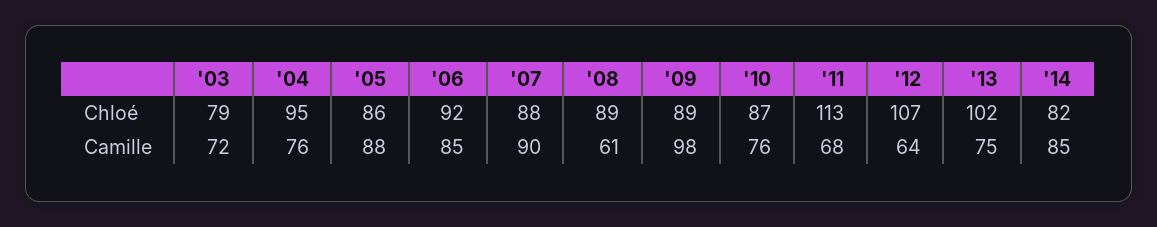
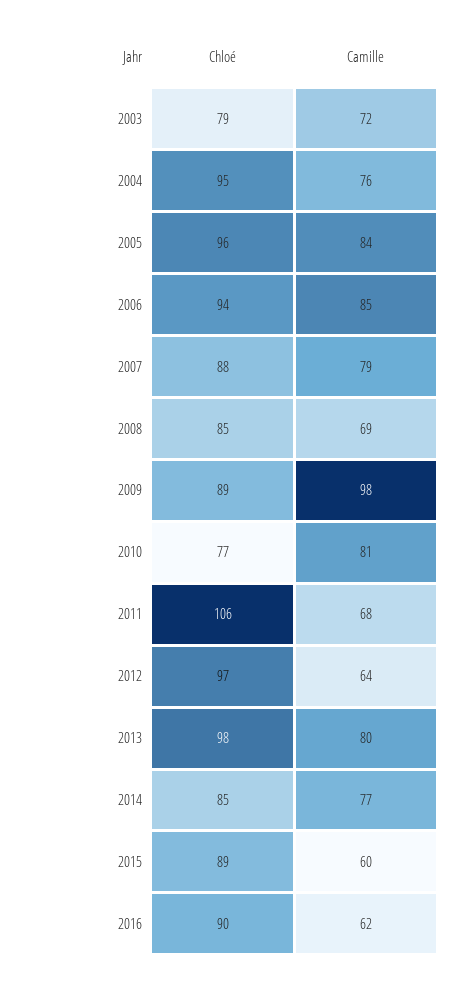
'05, Chloé: 86 -> 96
'06, Chloé: 92 -> 94
'08, Chloé: 89 -> 85
'10, Chloé: 87 -> 77
'11, Chloé: 113 -> 106
'12, Chloé: 107 -> 97
'13, Chloé: 102 -> 98
'14, Chloé: 82 -> 85
'05, Camille: 88 -> 84
'07, Camille: 90 -> 79
'08, Camille: 61 -> 69
'10, Camille: 76 -> 81
'13, Camille: 75 -> 80
'14, Camille: 85 -> 77
2015, Chloé: none -> 89
2015, Camille: none -> 60
2016, Chloé: none -> 90
2016, Camille: none -> 62

